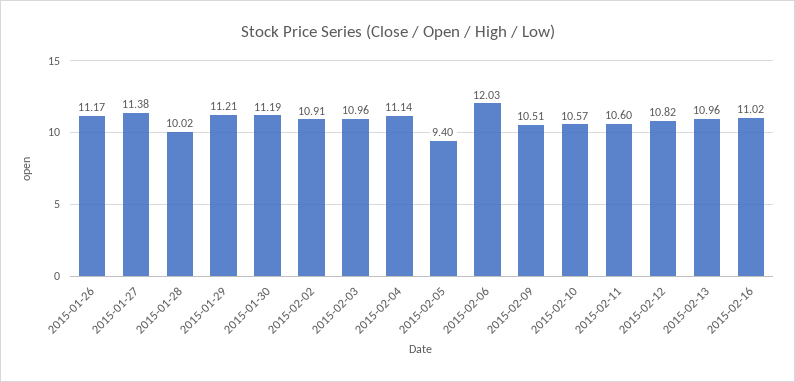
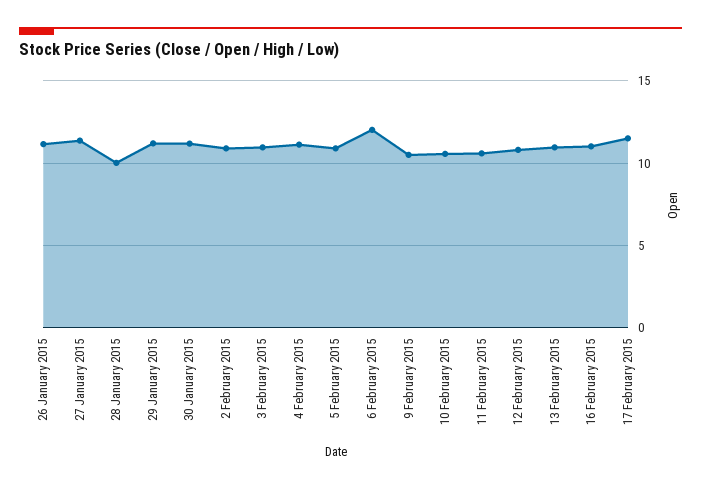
2015-02-05: 9.4 -> 11
17 February 2015: none -> 11.5

